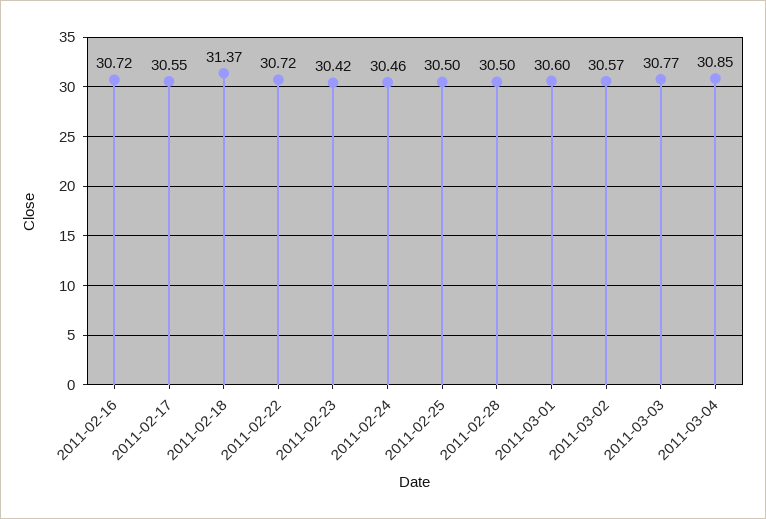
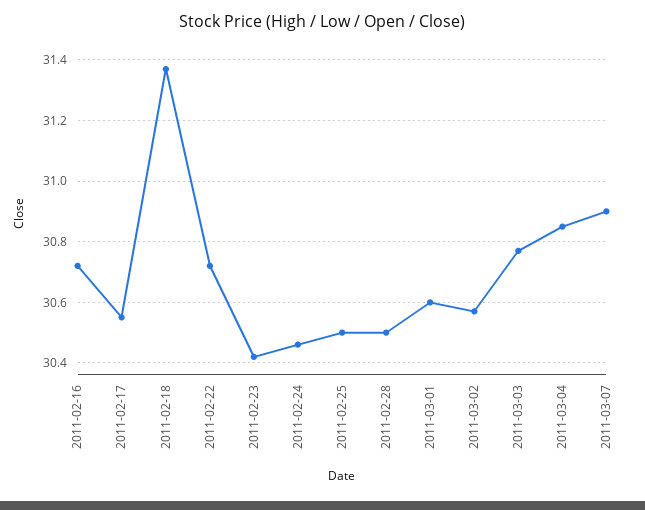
2011-03-07: none -> 30.9

